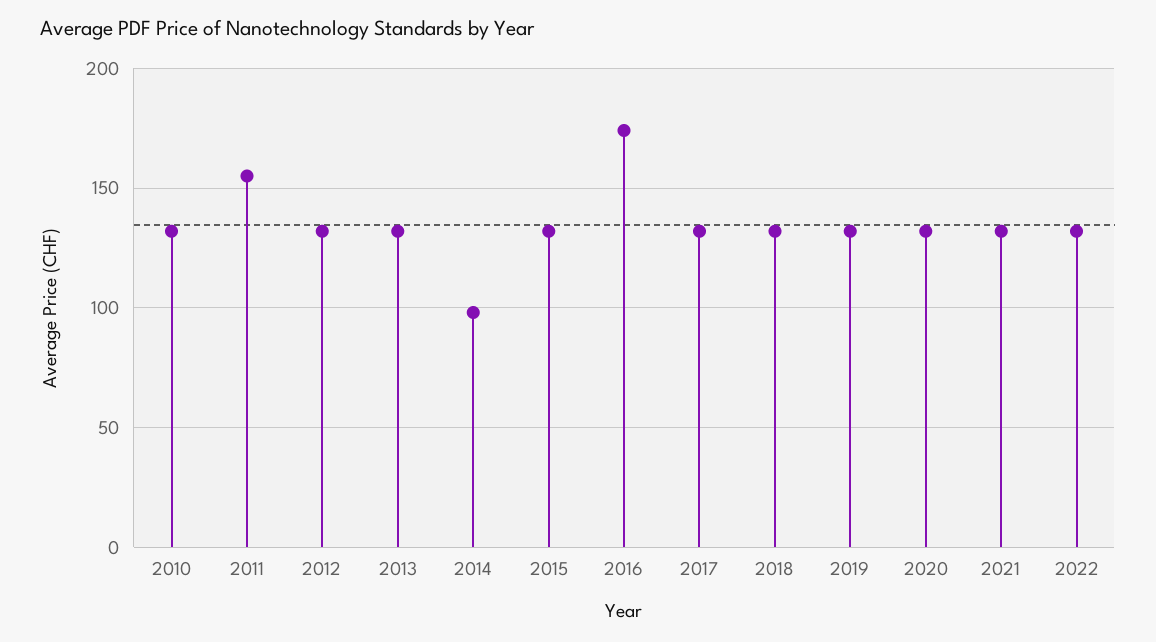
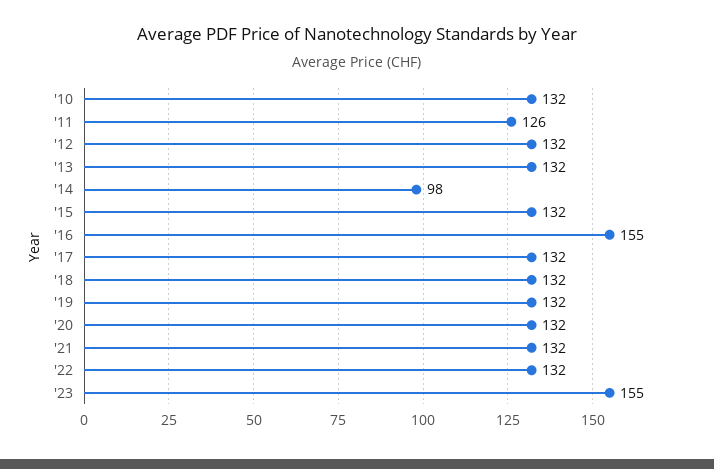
2011: 155 -> 126
2016: 175 -> 155
'23: none -> 155

